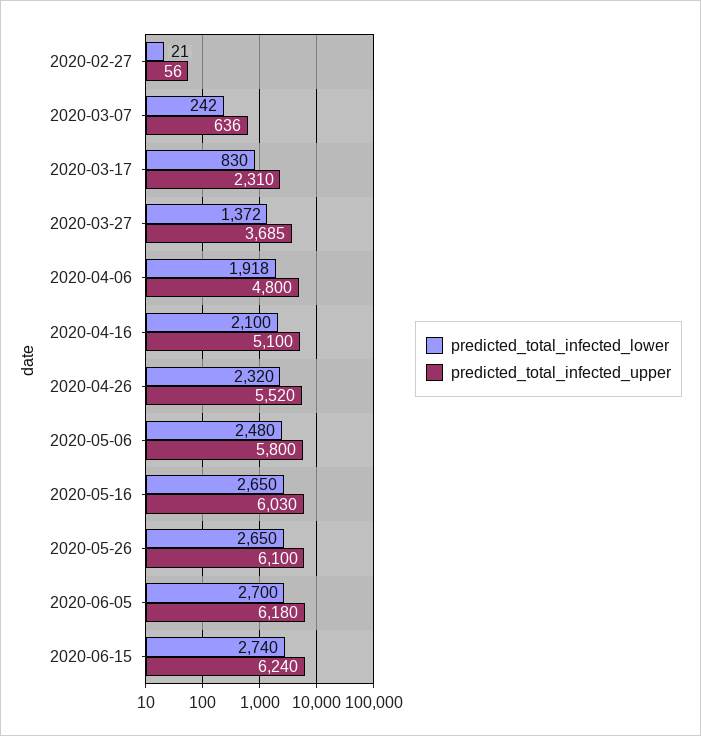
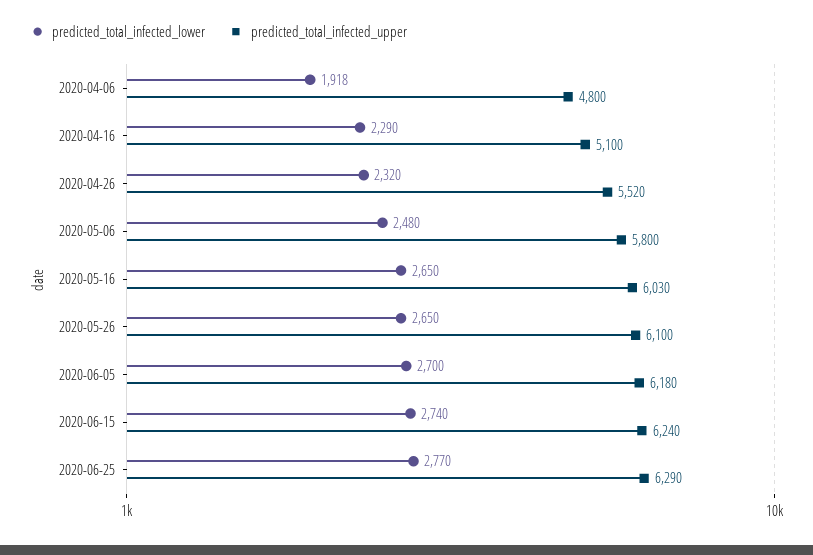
predicted_total_infected_lower, 2020-02-27: 21 -> none
predicted_total_infected_upper, 2020-02-27: 56 -> none
predicted_total_infected_lower, 2020-03-07: 242 -> none
predicted_total_infected_upper, 2020-03-07: 636 -> none
predicted_total_infected_lower, 2020-03-17: 830 -> none
predicted_total_infected_upper, 2020-03-17: 2310 -> none
predicted_total_infected_lower, 2020-03-27: 1372 -> none
predicted_total_infected_upper, 2020-03-27: 3685 -> none
predicted_total_infected_lower, 2020-04-16: 2100 -> 2290
predicted_total_infected_lower, 2020-06-25: none -> 2770
predicted_total_infected_upper, 2020-06-25: none -> 6290

